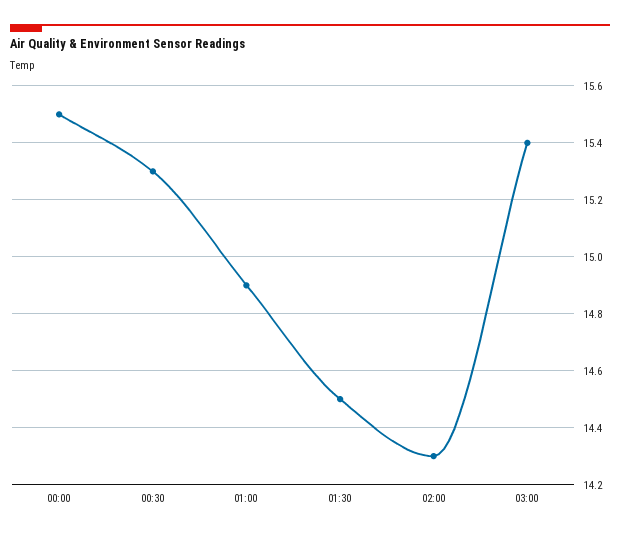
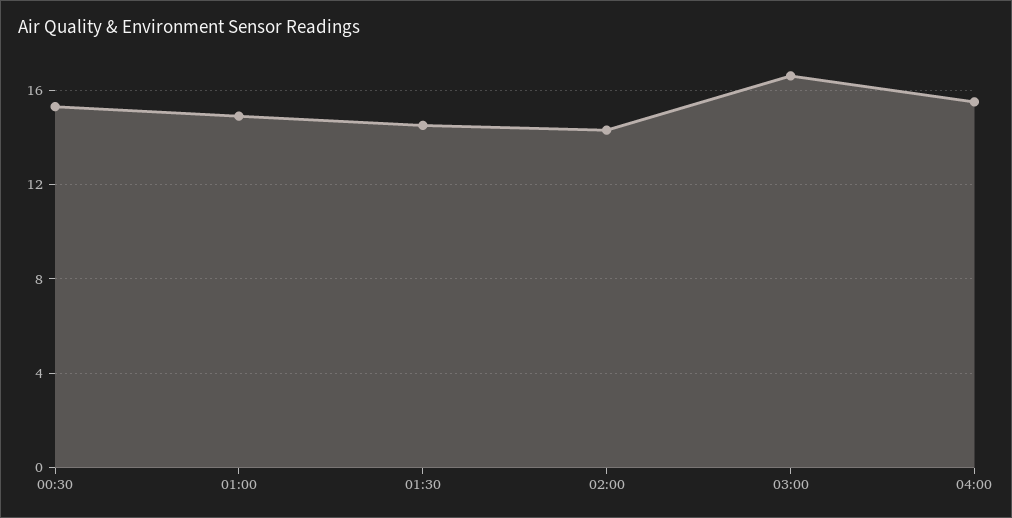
00:00: 15.5 -> none
03:00: 15.4 -> 16.5
04:00: none -> 15.5

